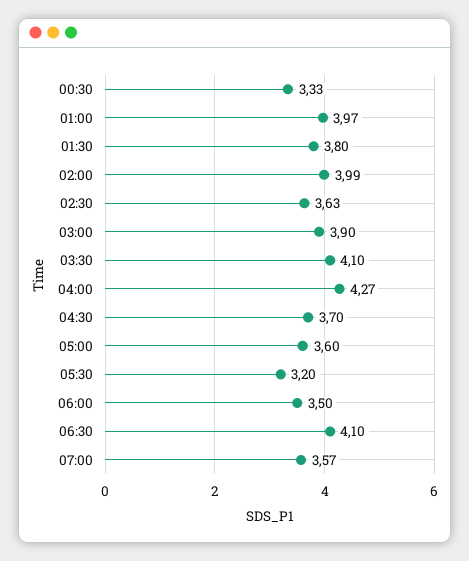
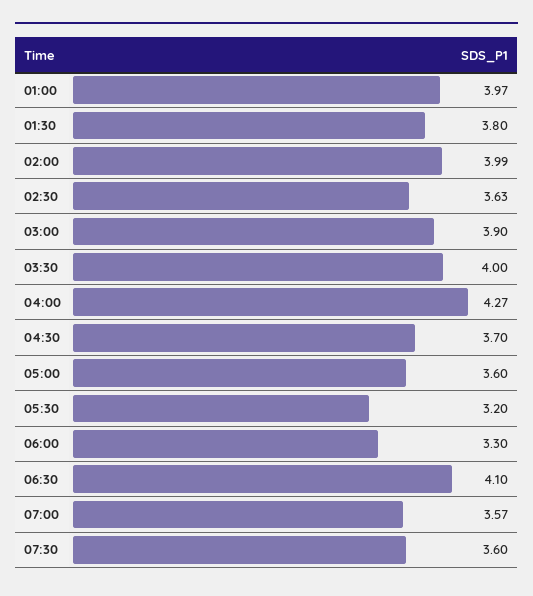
00:30: 3.33 -> none
03:30: 4.1 -> 4
06:00: 3.5 -> 3.3
07:30: none -> 3.6

